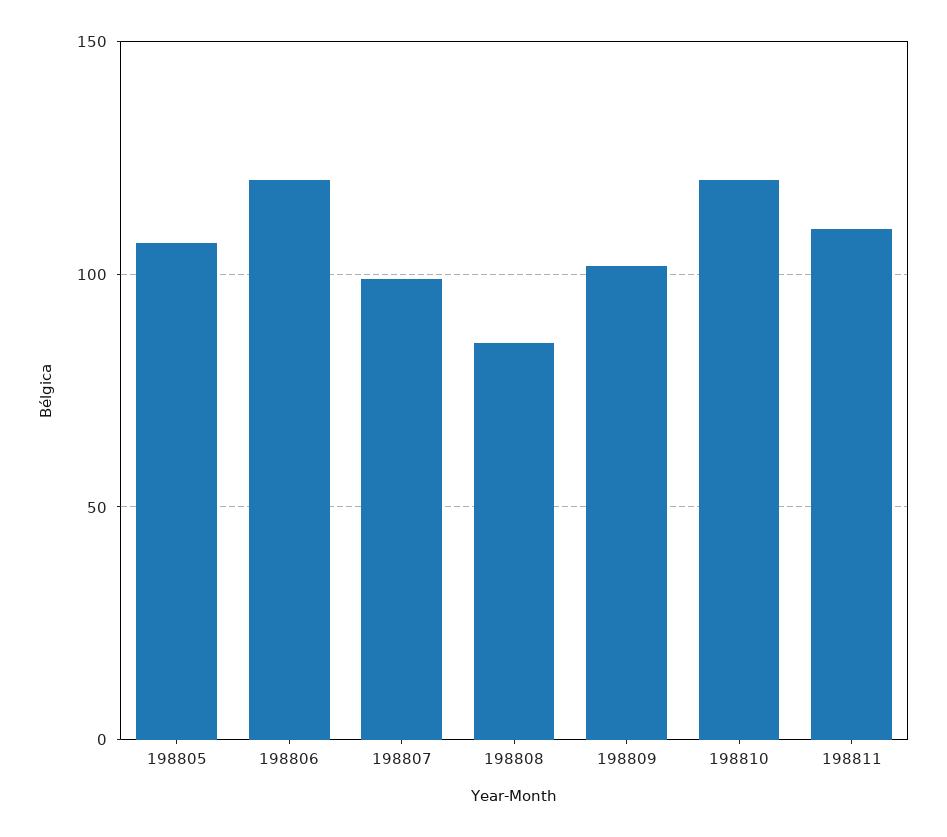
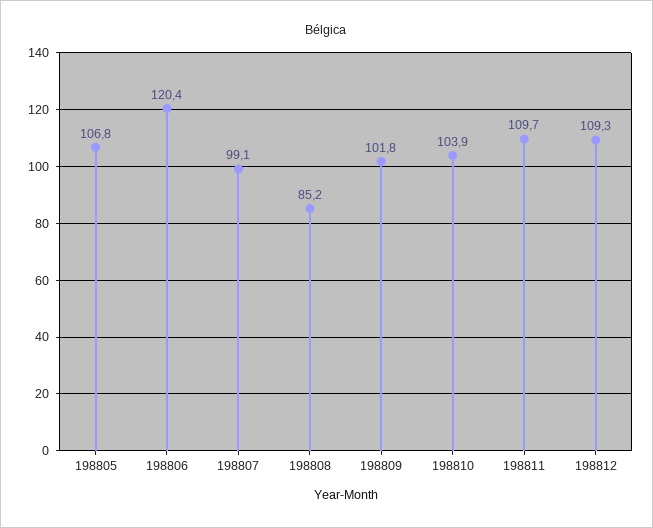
198810: 120 -> 103.9
198812: none -> 109.3

